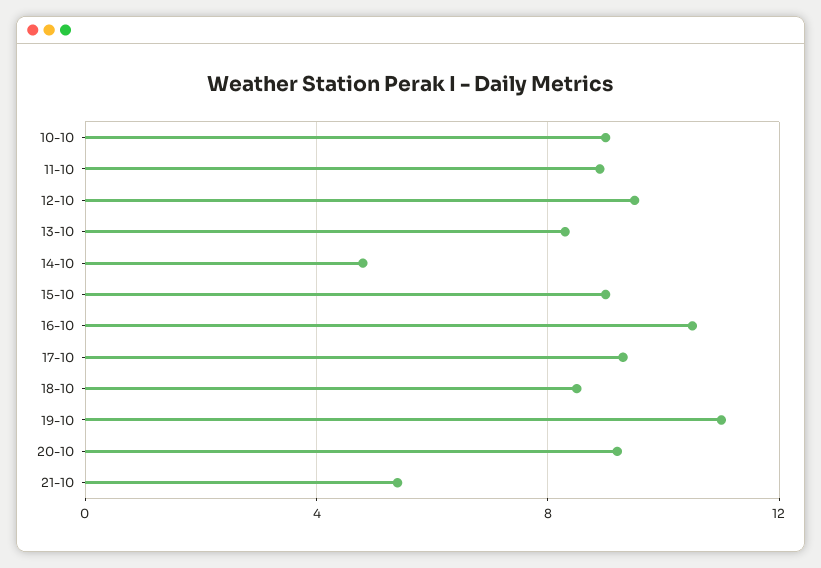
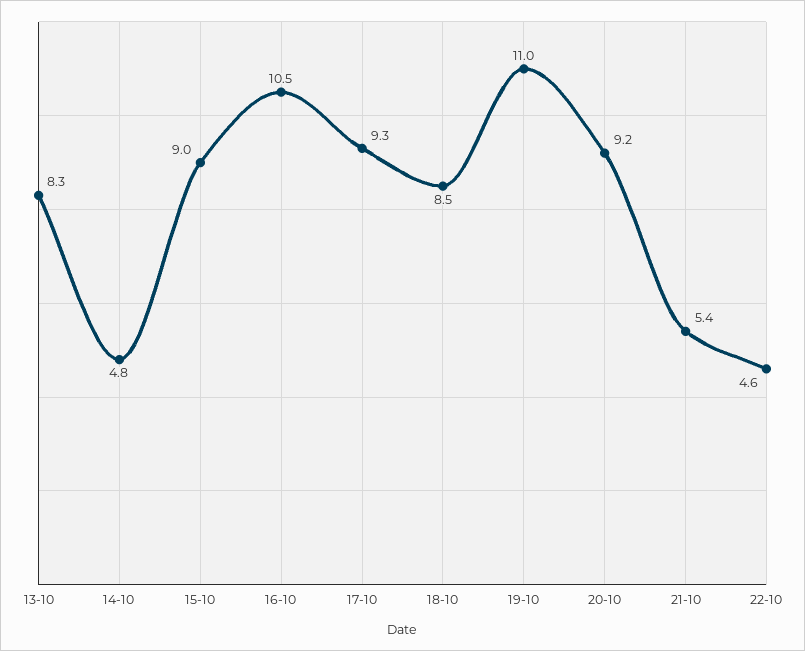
10-10: 9 -> none
11-10: 9 -> none
12-10: 9.5 -> none
22-10: none -> 4.6

